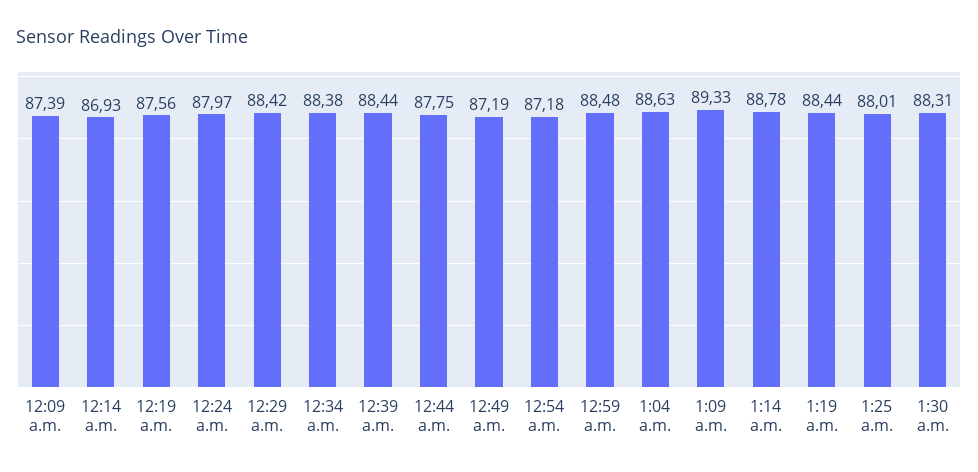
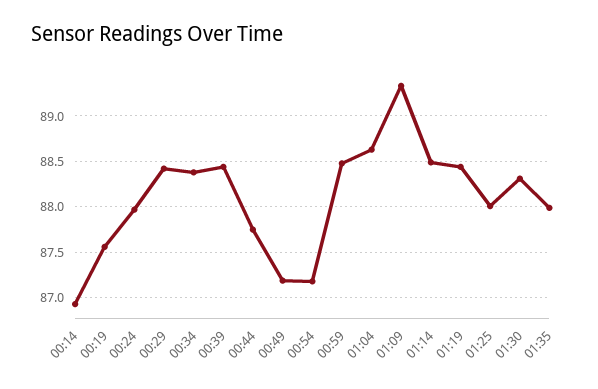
12:09 a.m.: 87.39 -> none
1:14 a.m.: 88.78 -> 88.5
01:35: none -> 88

